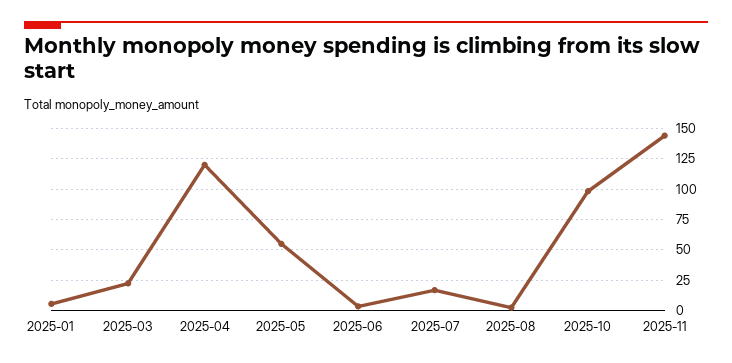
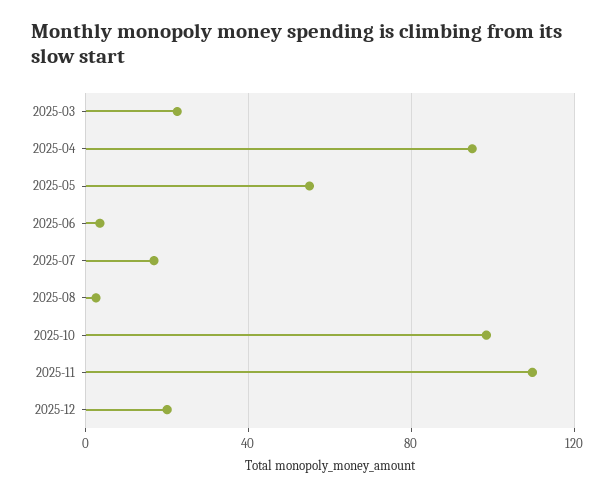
2025-01: 5 -> none
2025-04: 120 -> 95
2025-11: 145 -> 110
2025-12: none -> 20

